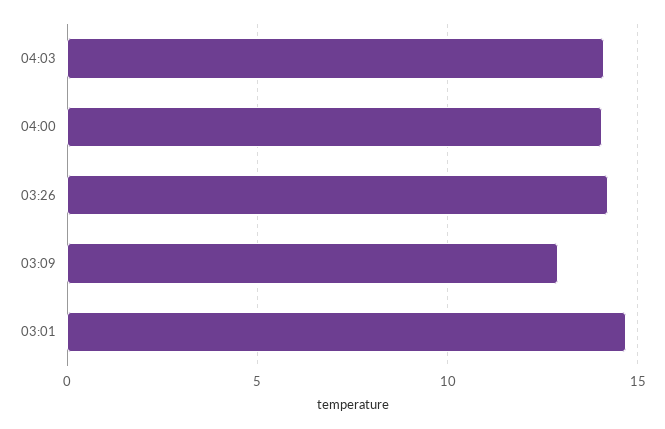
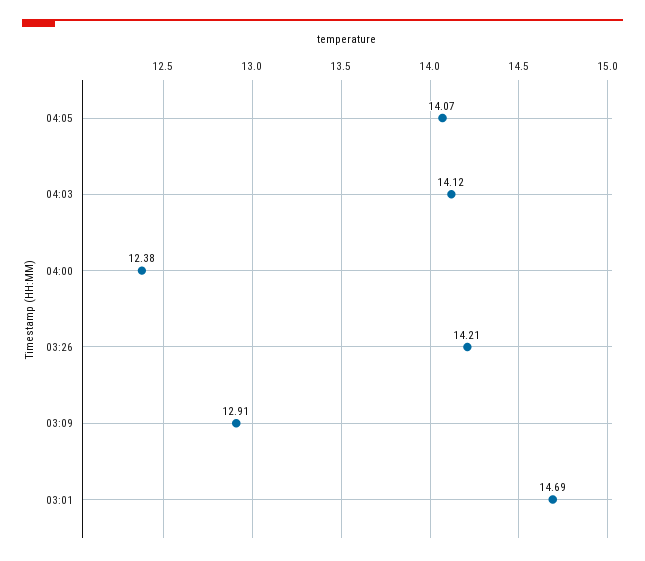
04:00: 14 -> 12.38
04:05: none -> 14.07

